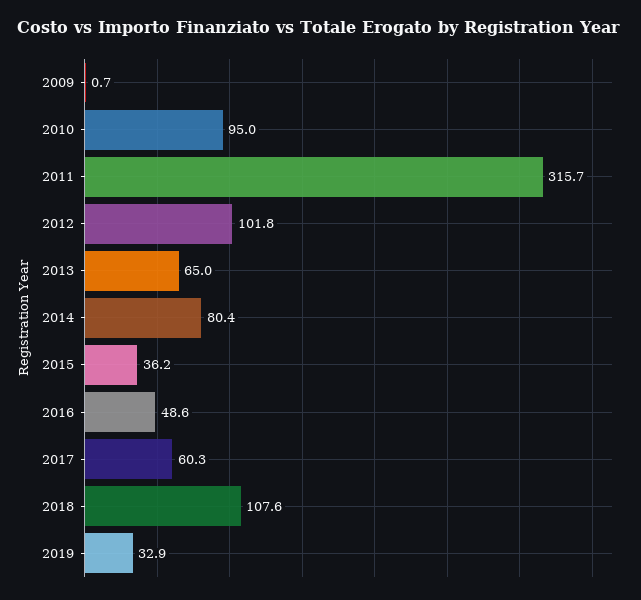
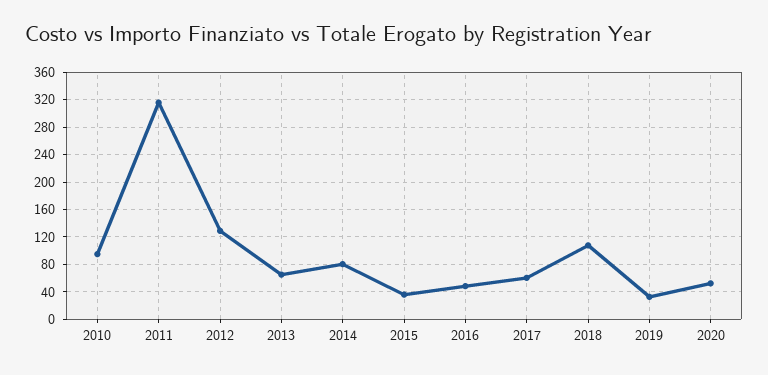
2009: 0.7 -> none
2012: 101.8 -> 130
2020: none -> 50

